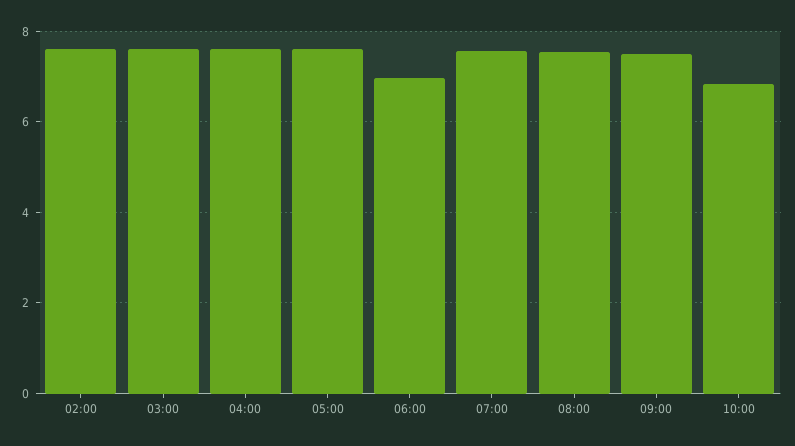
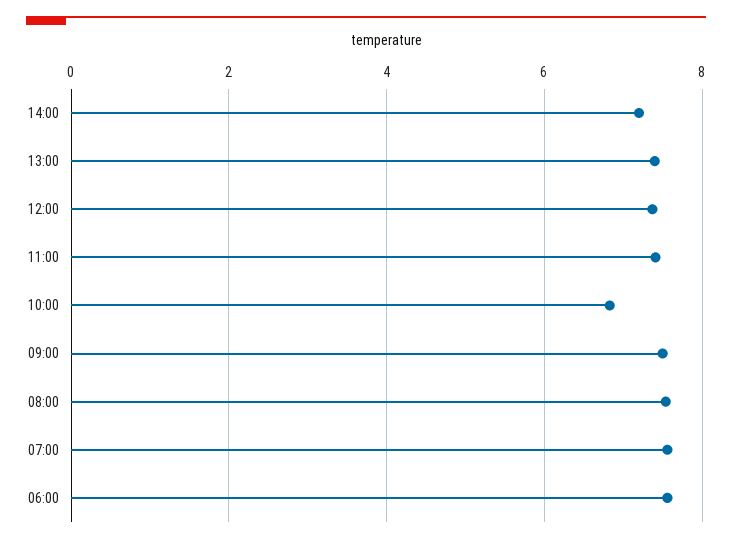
02:00: 7.6 -> none
03:00: 7.6 -> none
04:00: 7.6 -> none
05:00: 7.6 -> none
06:00: 7 -> 7.6
14:00: none -> 7.2
13:00: none -> 7.4
12:00: none -> 7.4
11:00: none -> 7.4

